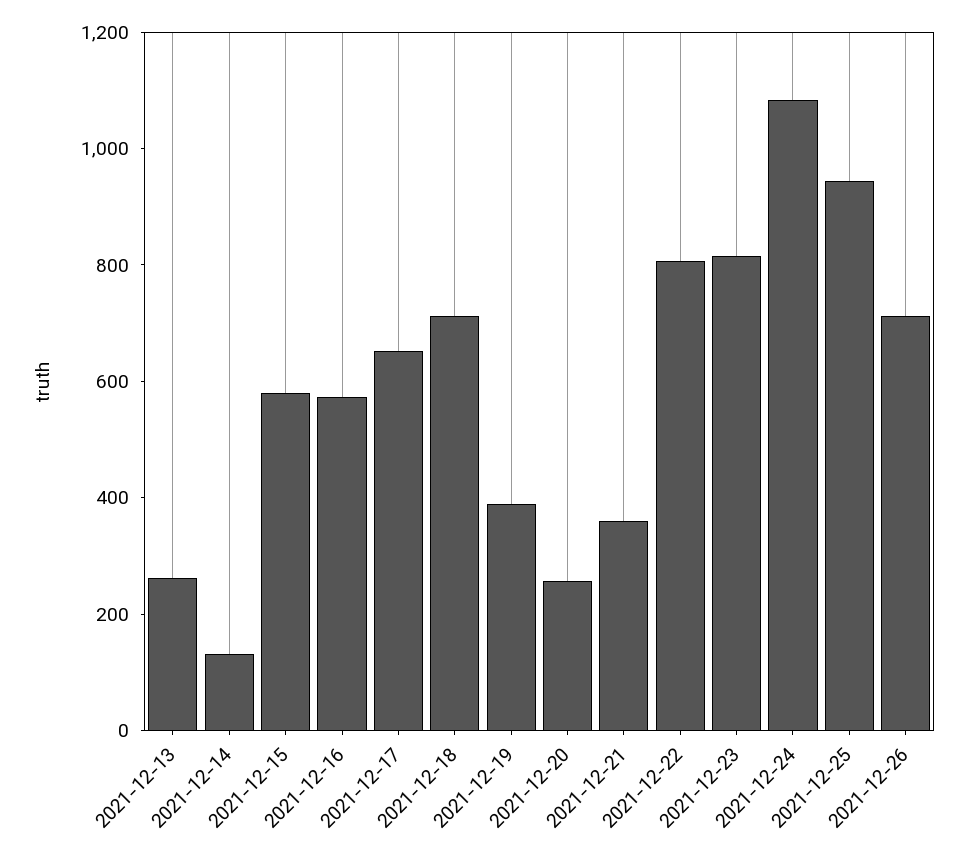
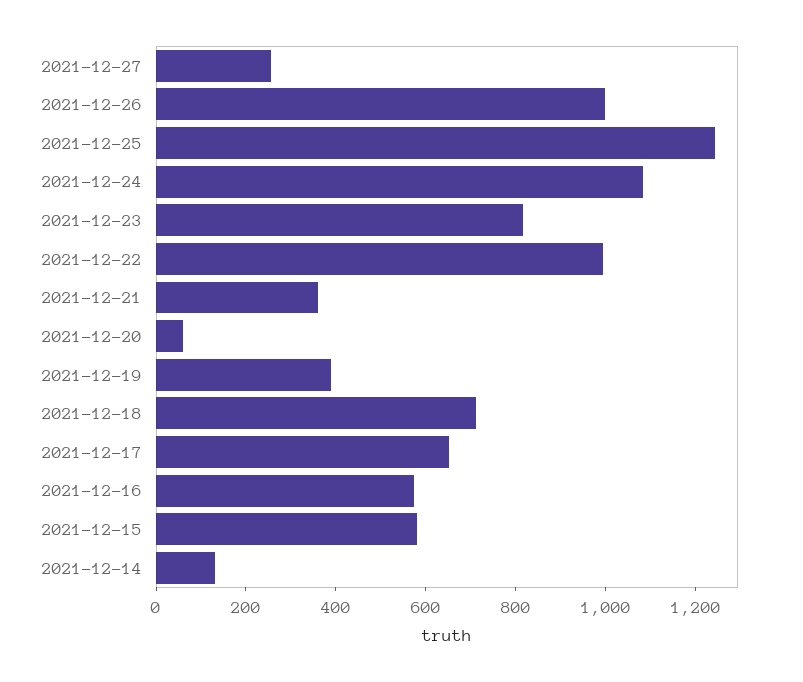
2021-12-13: 250 -> none
2021-12-20: 250 -> 50
2021-12-22: 800 -> 1000
2021-12-25: 950 -> 1250
2021-12-26: 700 -> 1000
2021-12-27: none -> 250

